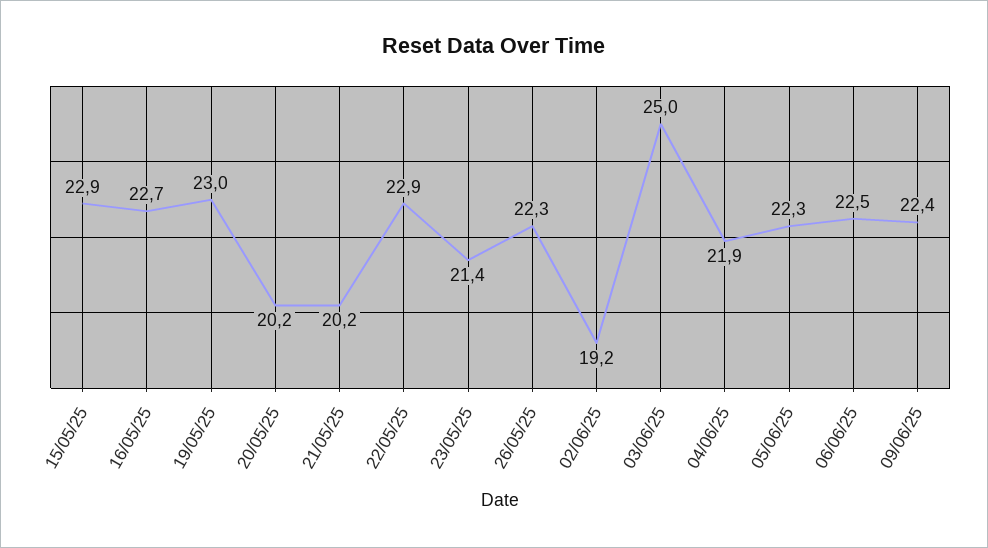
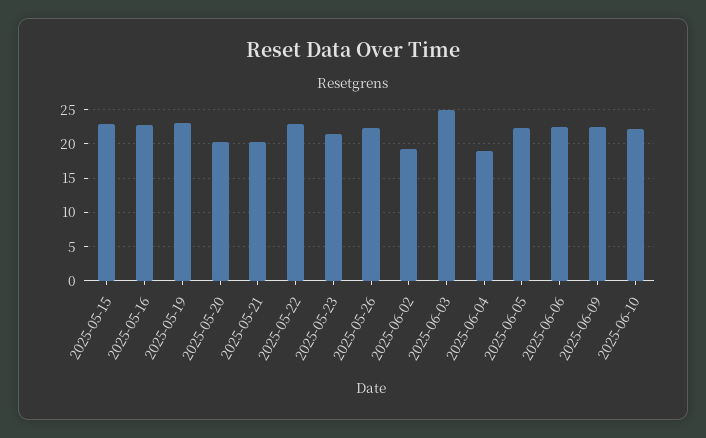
04/06/25: 21.9 -> 19
2025-06-10: none -> 22

